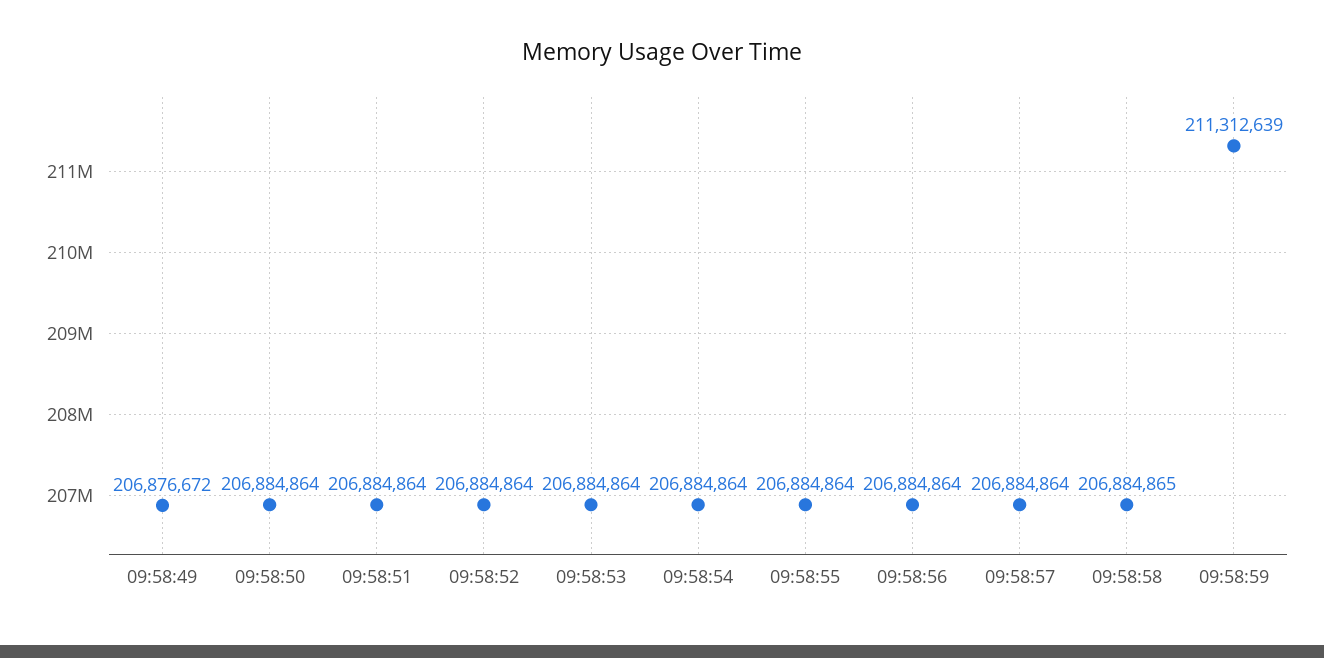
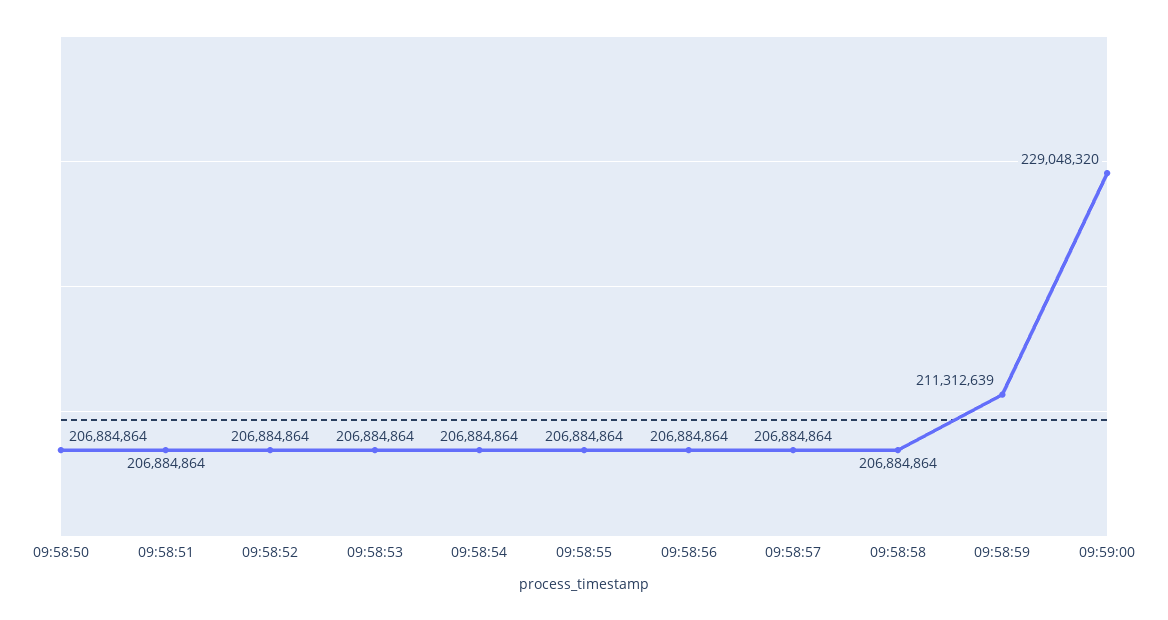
09:58:49: 206876672 -> none
09:58:58: 206884865 -> 206884864
09:59:00: none -> 229048320

